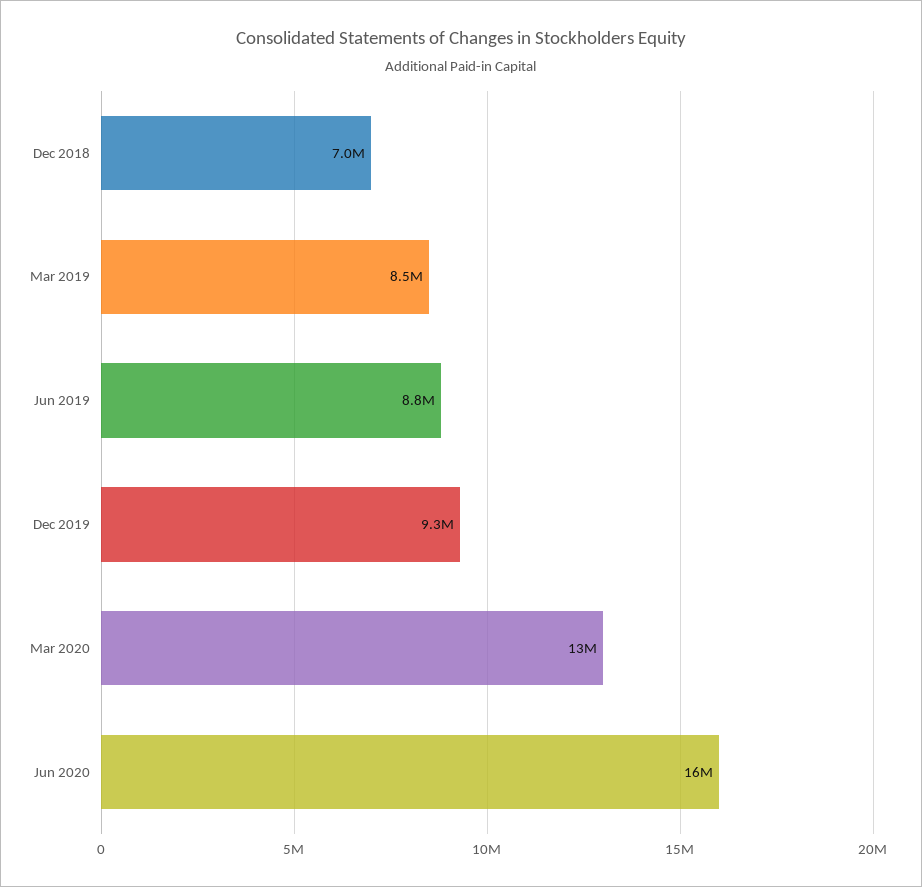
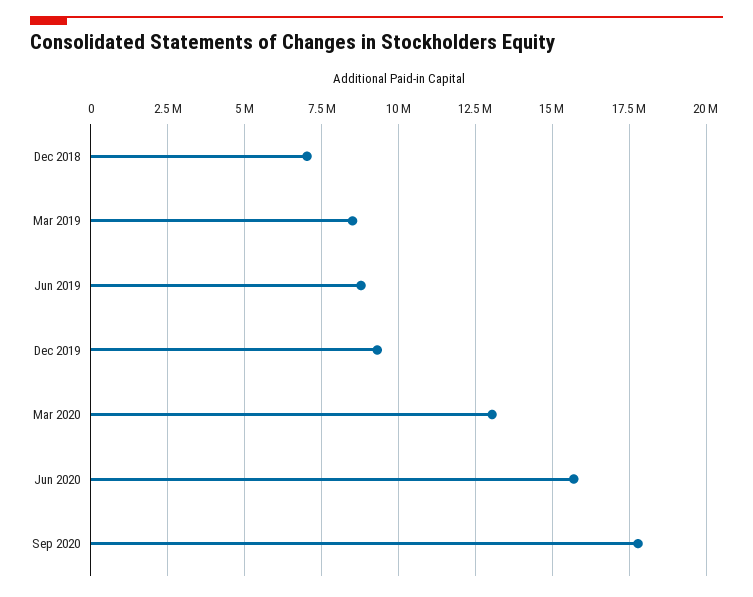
Sep 2020: none -> 17750000

